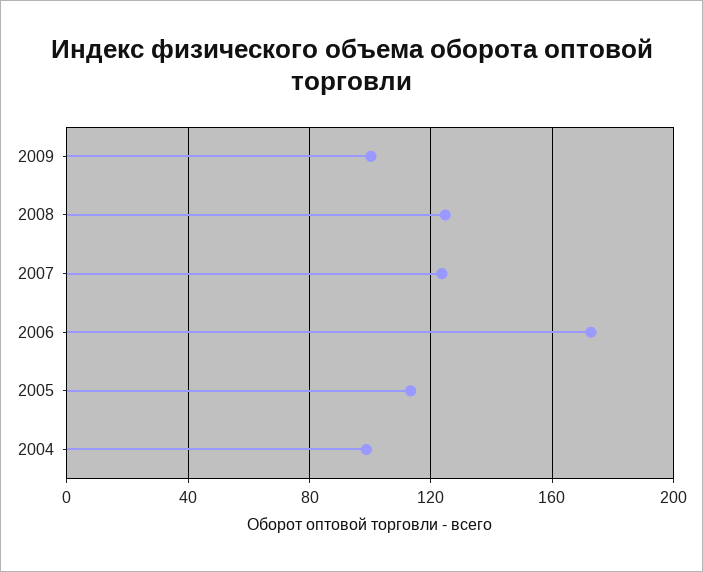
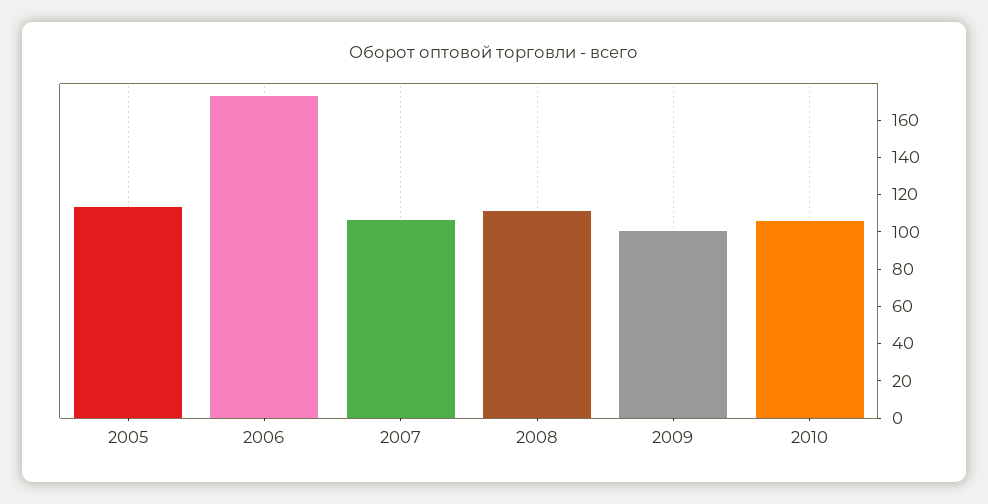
2008: 125 -> 110
2007: 125 -> 105
2004: 100 -> none
2010: none -> 105

